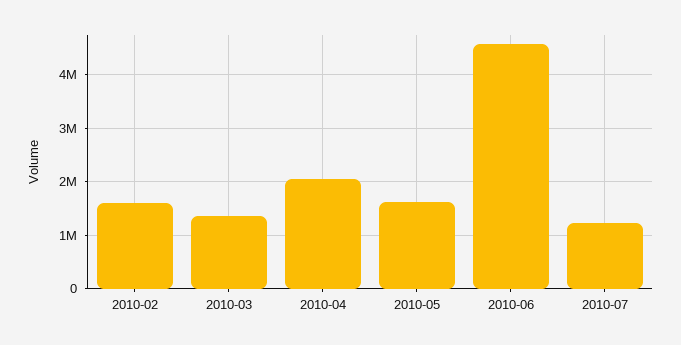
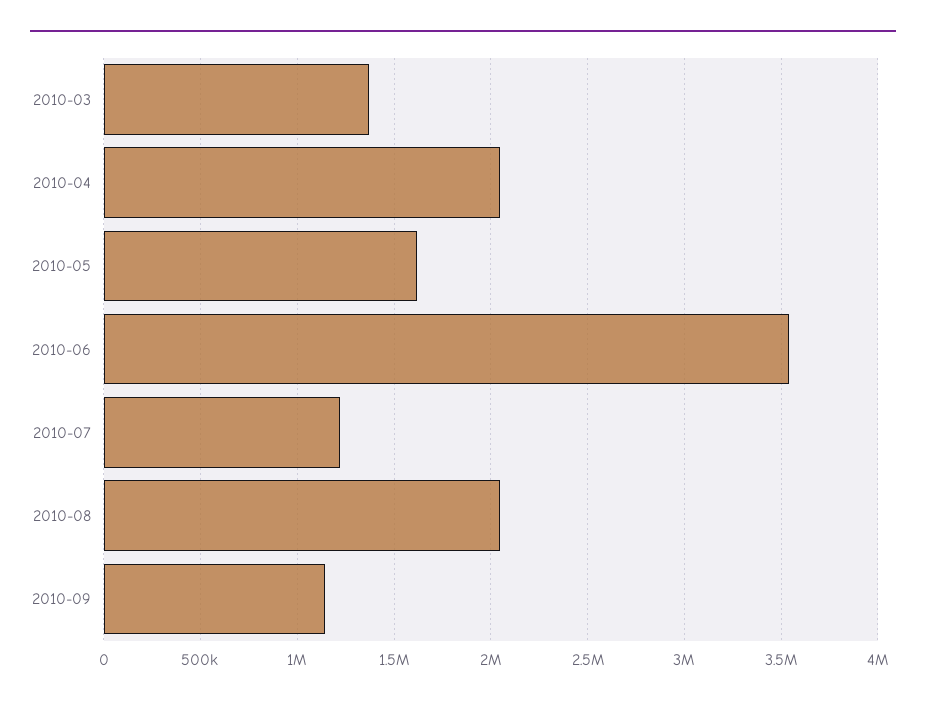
2010-02: 1600000 -> none
2010-06: 4600000 -> 3550000
2010-08: none -> 2050000
2010-09: none -> 1150000

